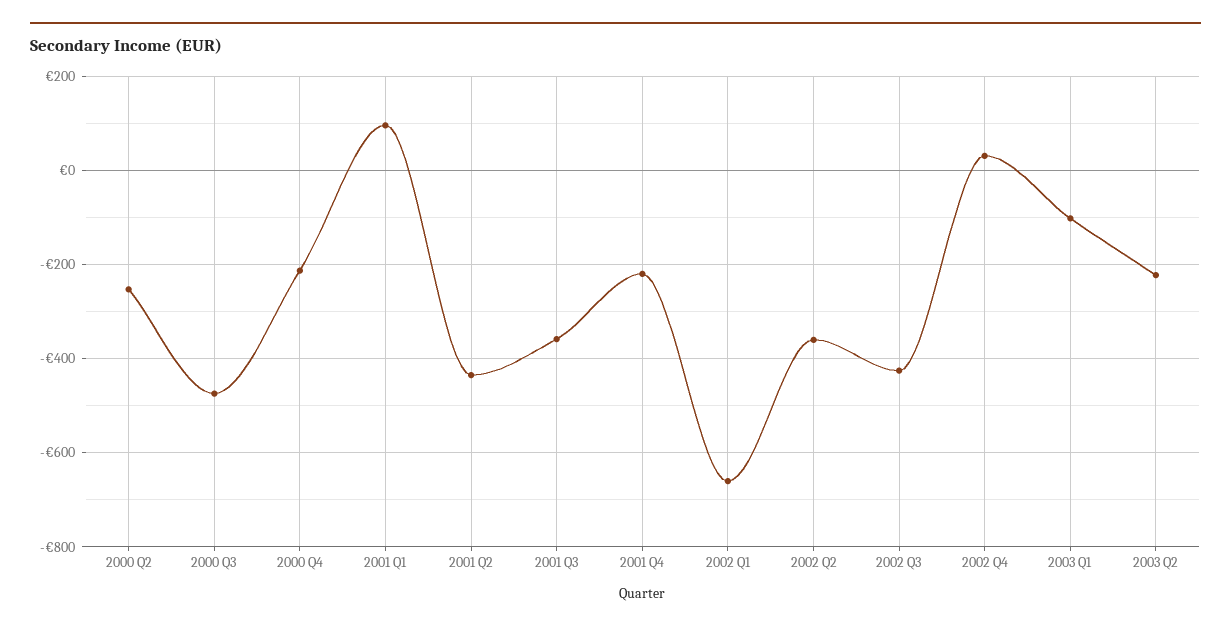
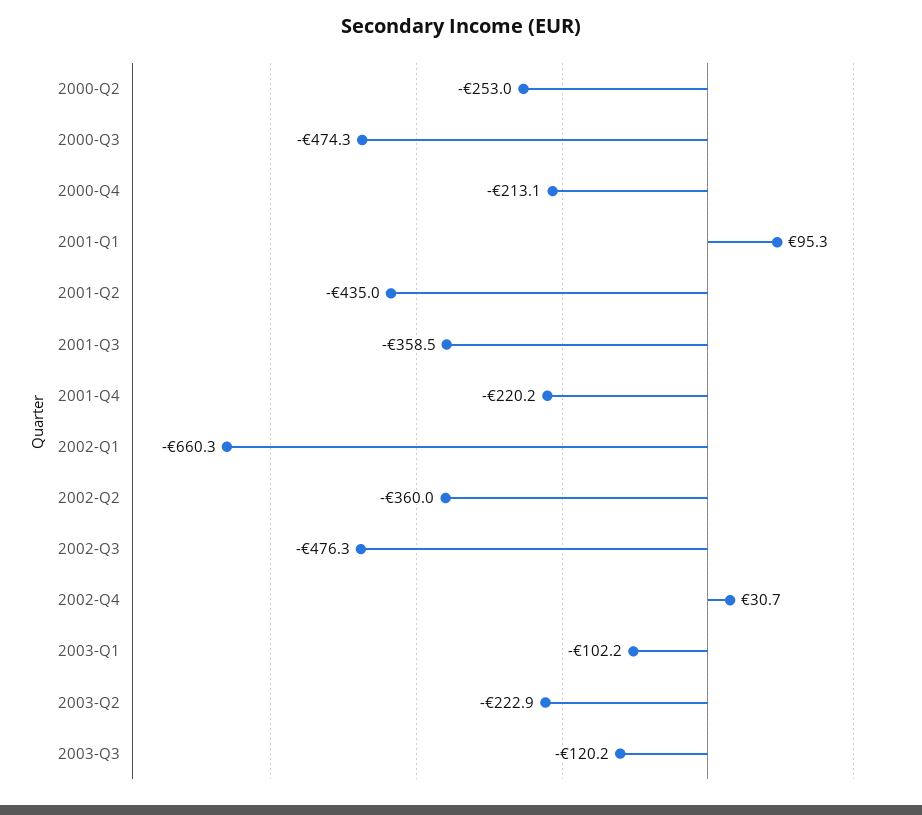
2002 Q3: -420 -> -476.3
2003-Q3: none -> -120.2

